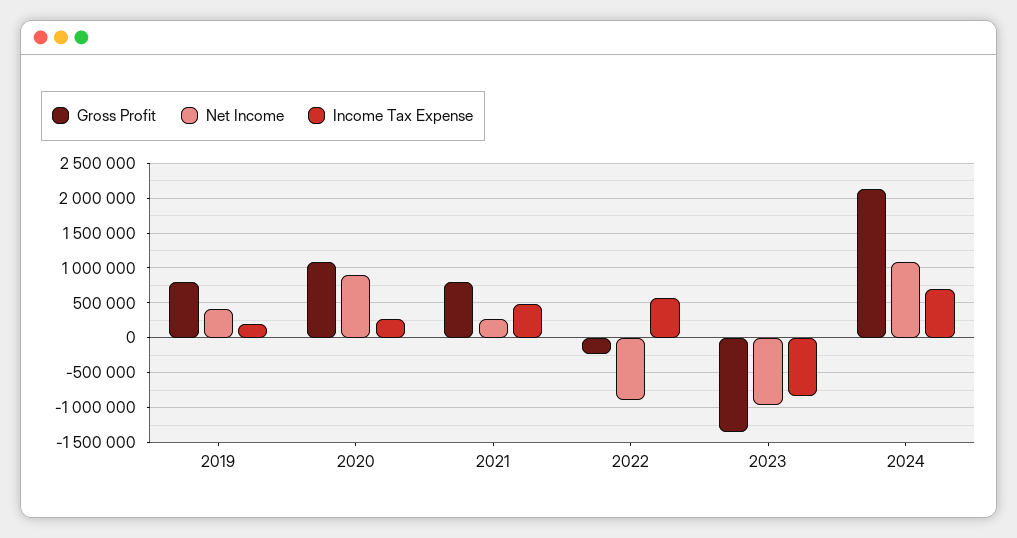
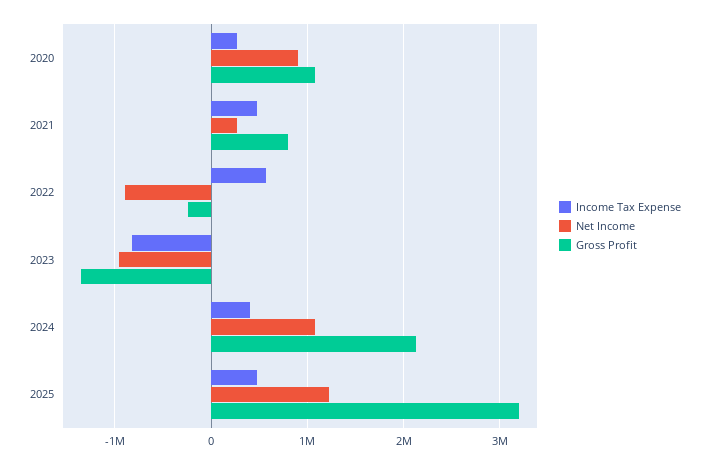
Gross Profit, 2019: 800000 -> none
Net Income, 2019: 400000 -> none
Income Tax Expense, 2019: 200000 -> none
Income Tax Expense, 2024: 700000 -> 400000
Income Tax Expense, 2025: none -> 500000
Net Income, 2025: none -> 1200000
Gross Profit, 2025: none -> 3200000

